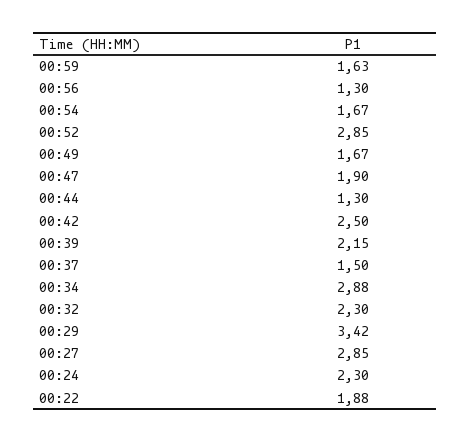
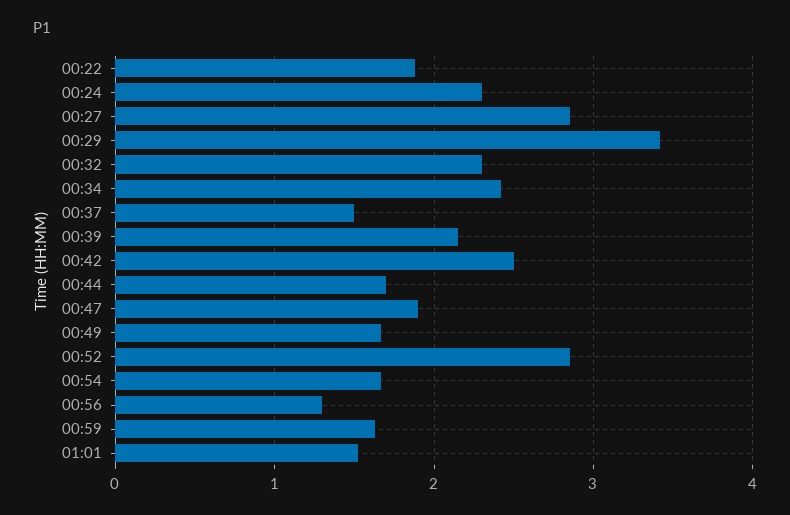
00:44: 1.3 -> 1.7
00:34: 2.88 -> 2.4
01:01: none -> 1.5

